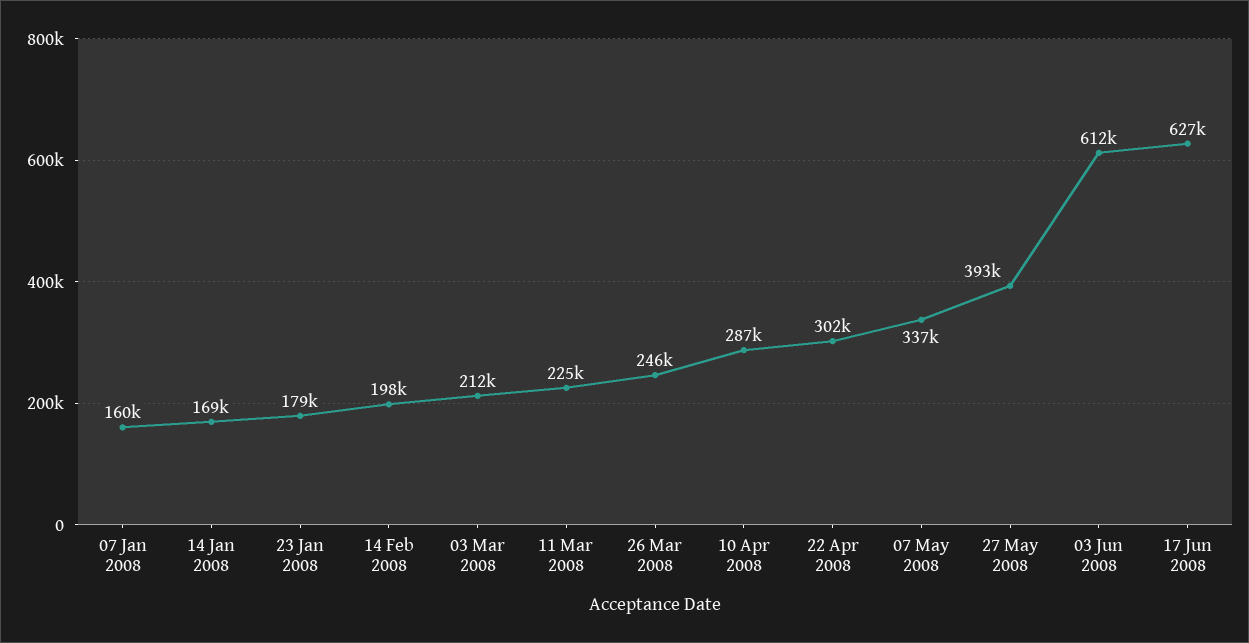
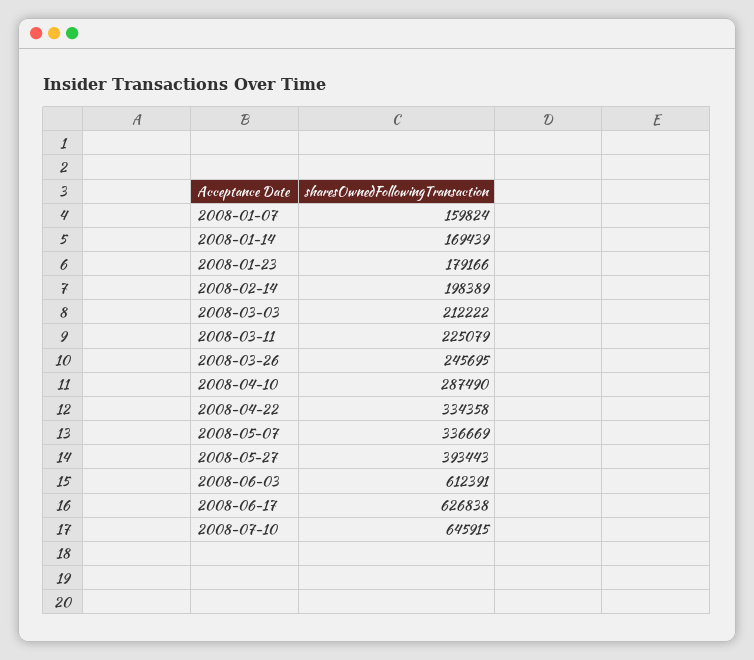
22 Apr 2008: 302000 -> 334358
2008-07-10: none -> 645915

